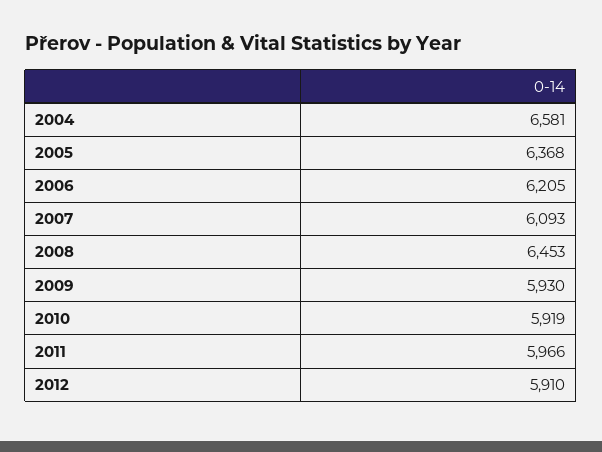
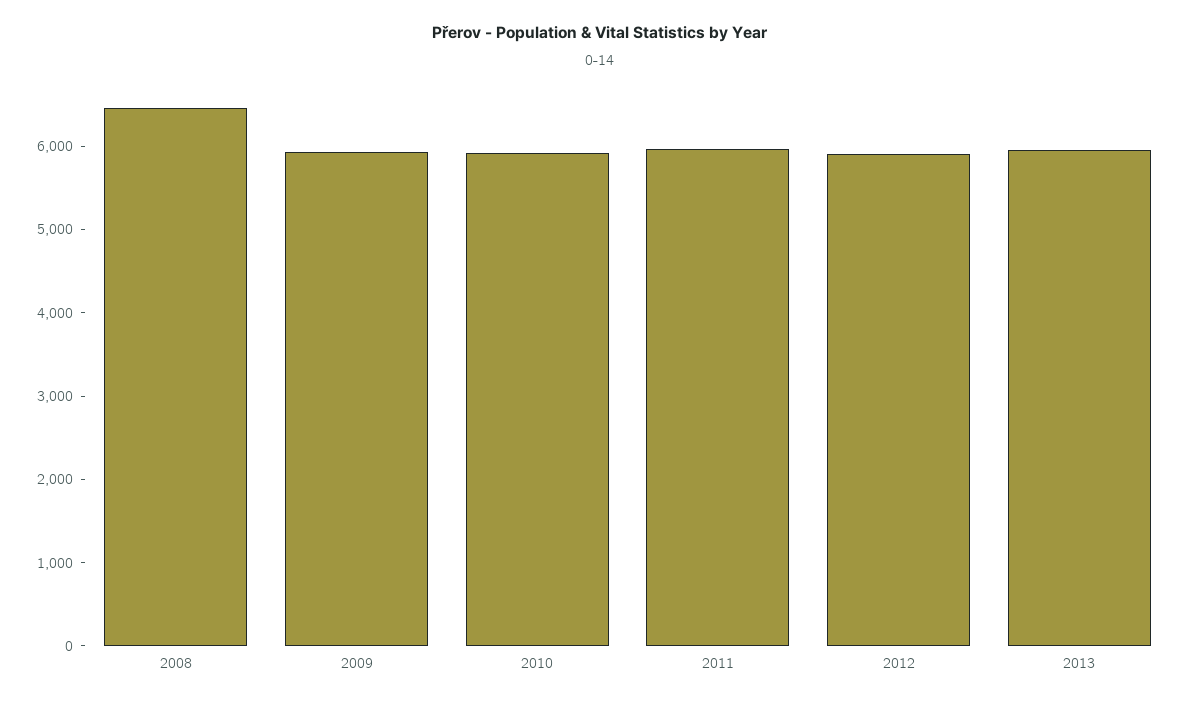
2004: 6581 -> none
2005: 6368 -> none
2006: 6205 -> none
2007: 6093 -> none
2013: none -> 6000

